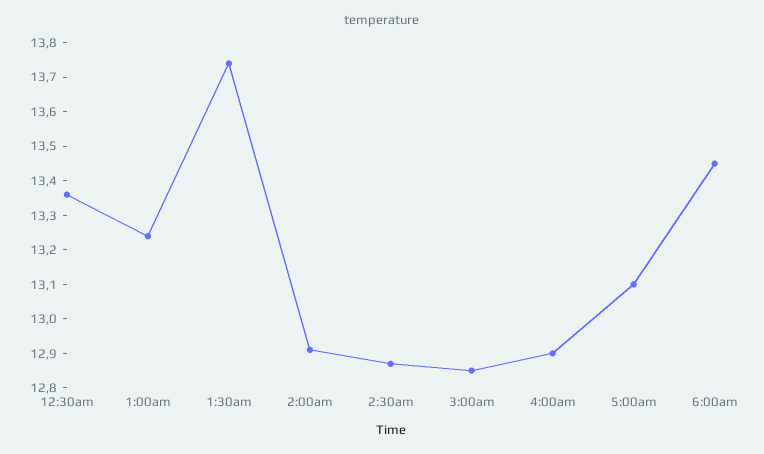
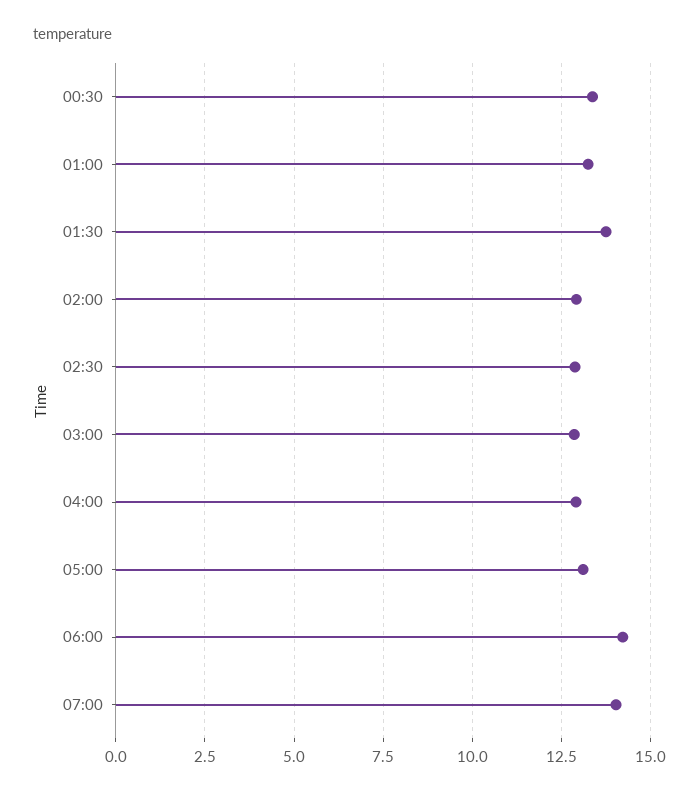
6:00am: 13.45 -> 14.25
07:00: none -> 14

